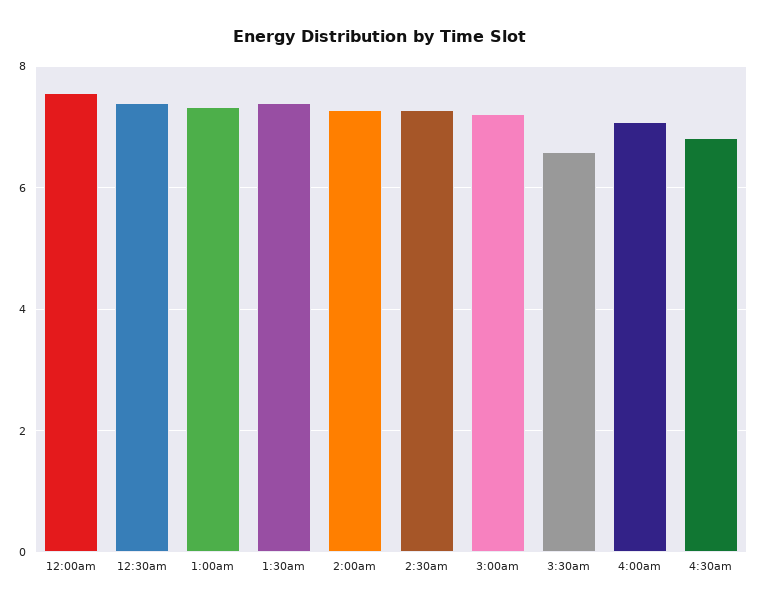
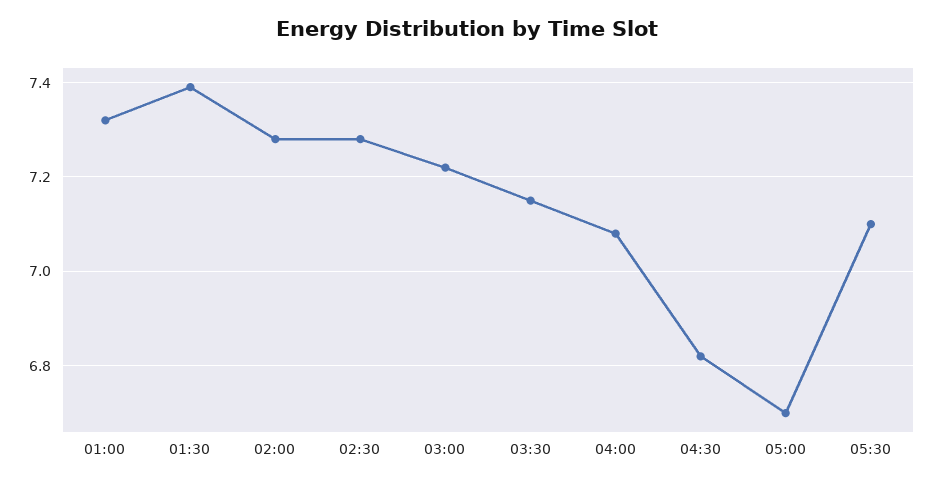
12:00am: 7.6 -> none
12:30am: 7.4 -> none
3:30am: 6.6 -> 7.15
05:00: none -> 6.7
05:30: none -> 7.1

